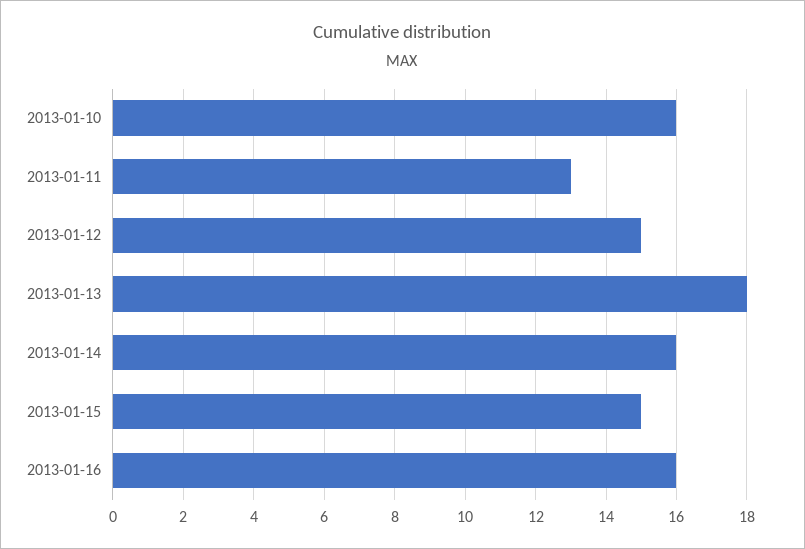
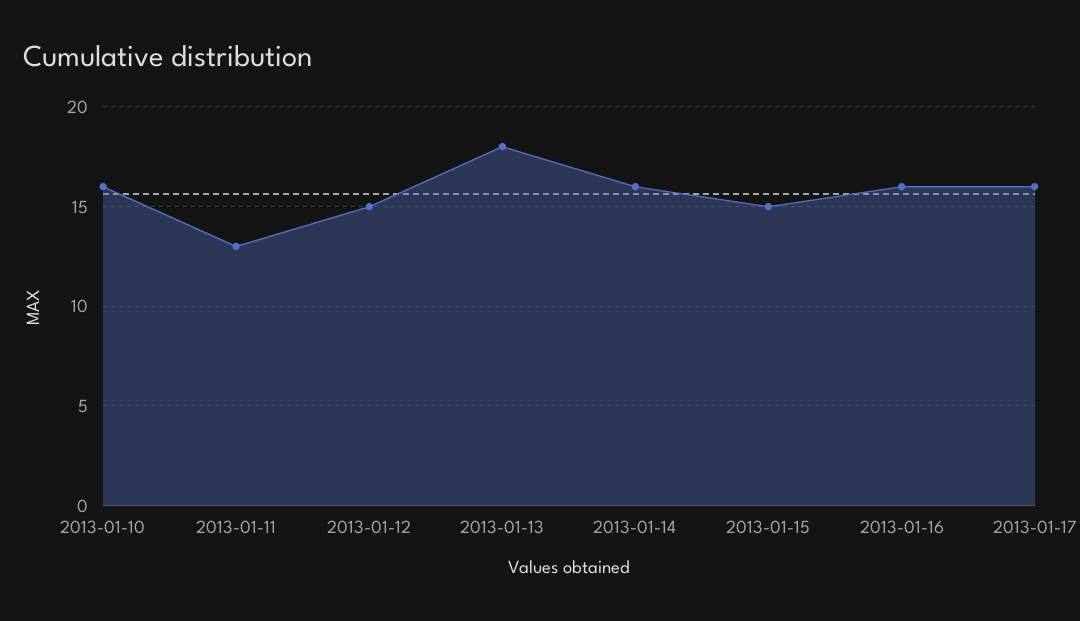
2013-01-17: none -> 16

